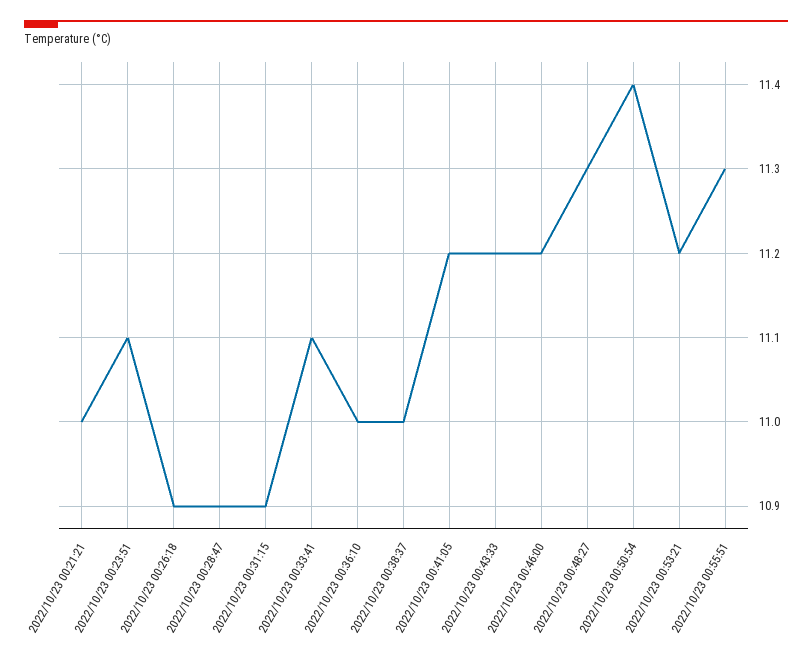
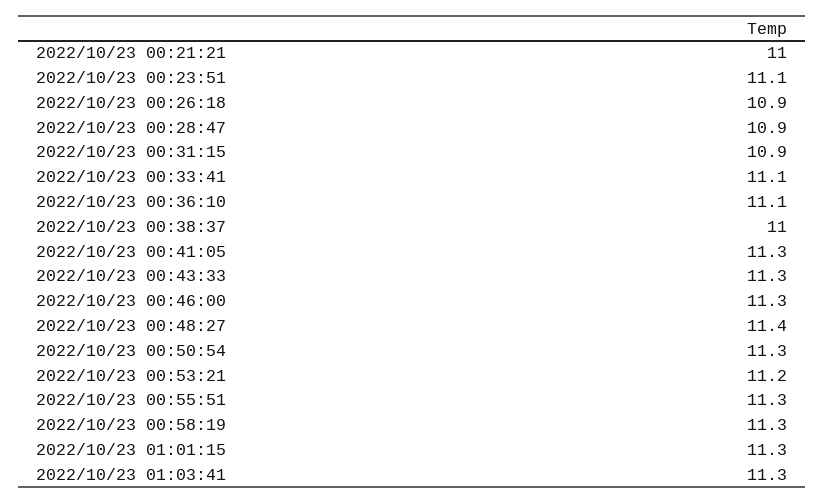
2022/10/23 00:36:10: 11 -> 11.1
2022/10/23 00:41:05: 11.2 -> 11.3
2022/10/23 00:43:33: 11.2 -> 11.3
2022/10/23 00:46:00: 11.2 -> 11.3
2022/10/23 00:48:27: 11.3 -> 11.4
2022/10/23 00:50:54: 11.4 -> 11.3
2022/10/23 00:58:19: none -> 11.3
2022/10/23 01:01:15: none -> 11.3
2022/10/23 01:03:41: none -> 11.3

